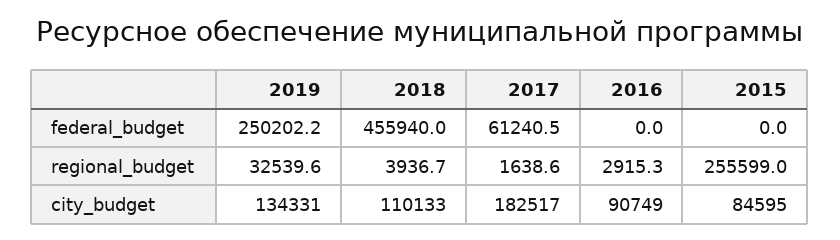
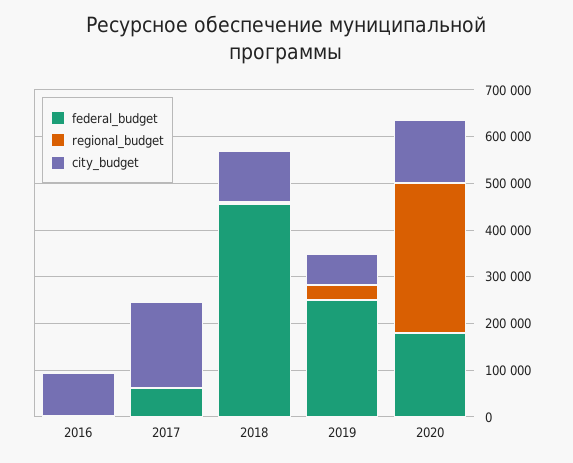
federal_budget, 2015: 0 -> none
regional_budget, 2015: 255599 -> none
city_budget, 2019: 134331 -> 60000
city_budget, 2015: 84595 -> none
federal_budget, 2020: none -> 180000
regional_budget, 2020: none -> 320000
city_budget, 2020: none -> 140000

